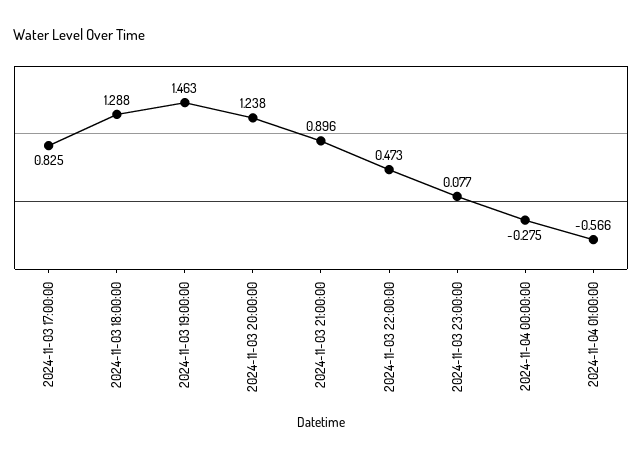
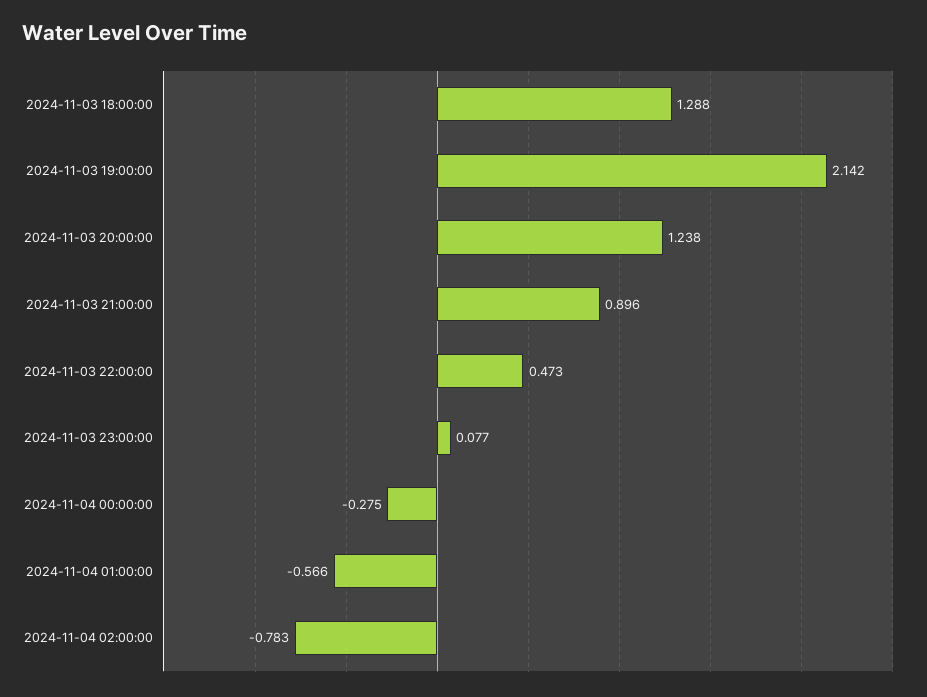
2024-11-03 17:00:00: 0.825 -> none
2024-11-03 19:00:00: 1.463 -> 2.142
2024-11-04 02:00:00: none -> -0.783

